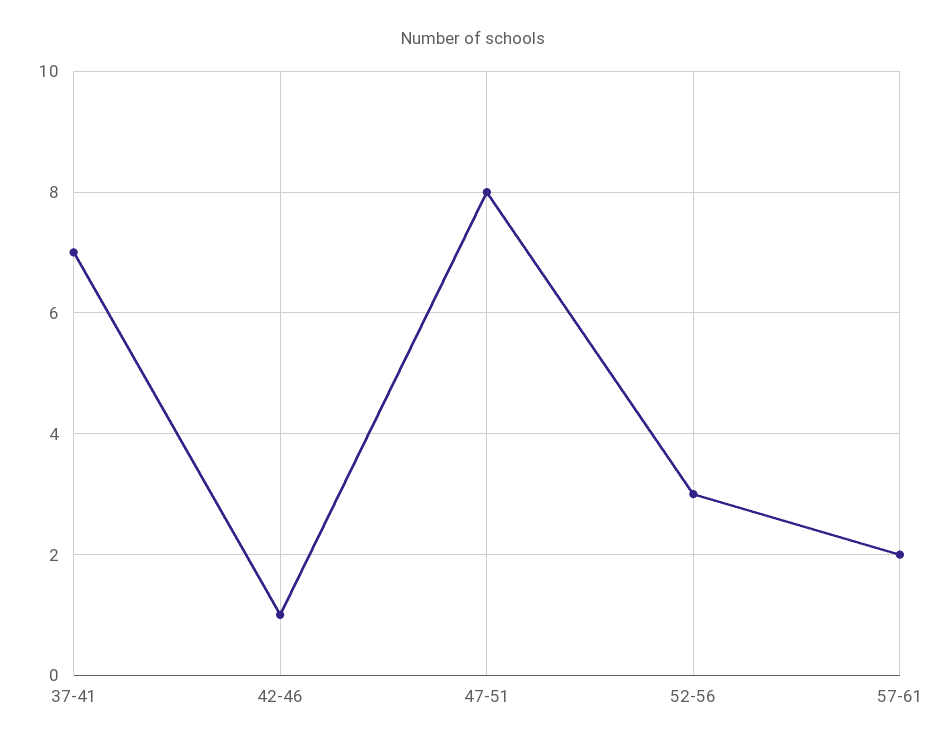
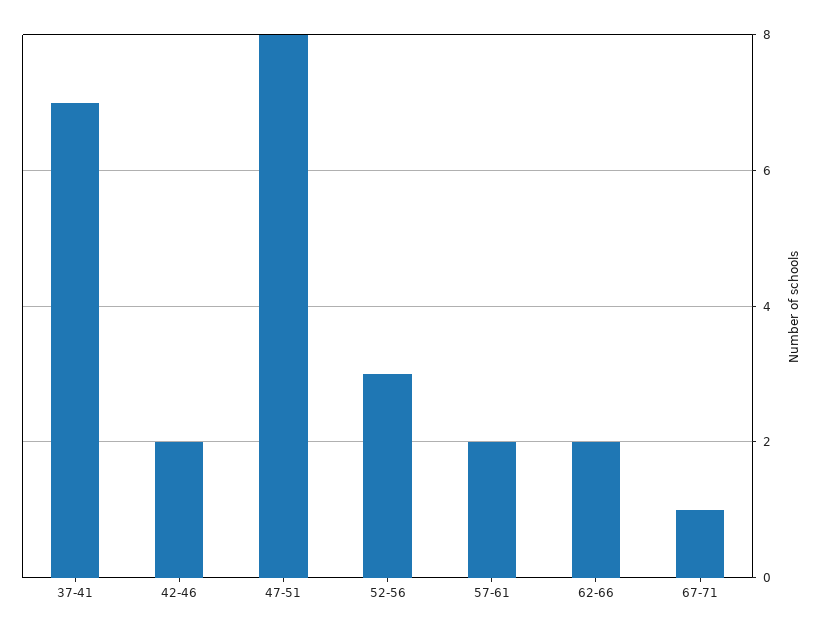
42-46: 1 -> 2
62-66: none -> 2
67-71: none -> 1

